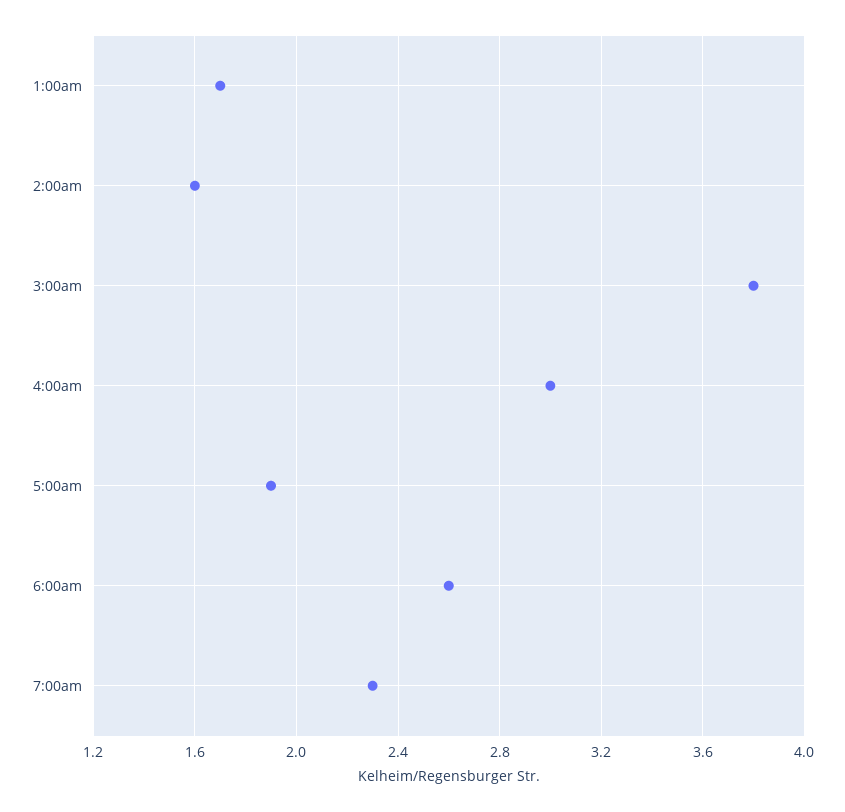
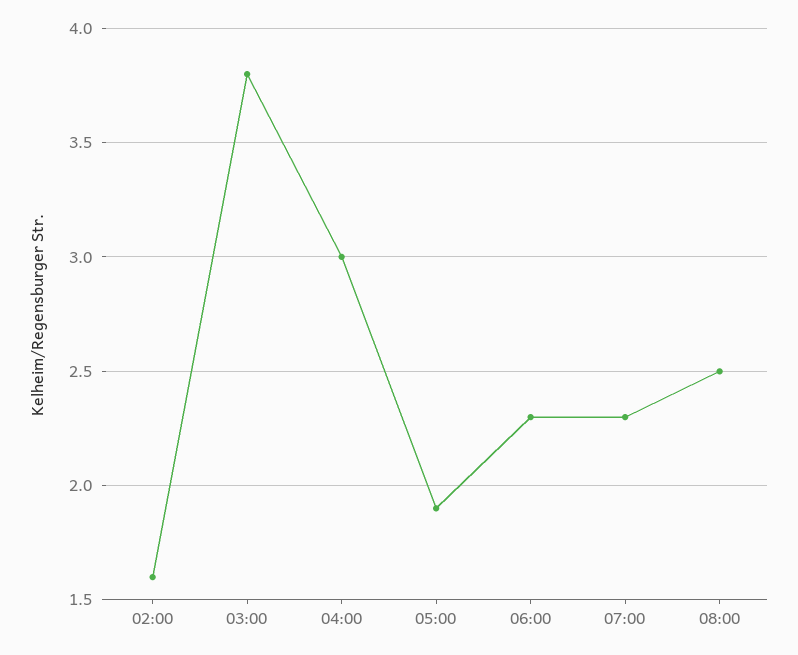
1:00am: 1.7 -> none
6:00am: 2.6 -> 2.3
08:00: none -> 2.5

